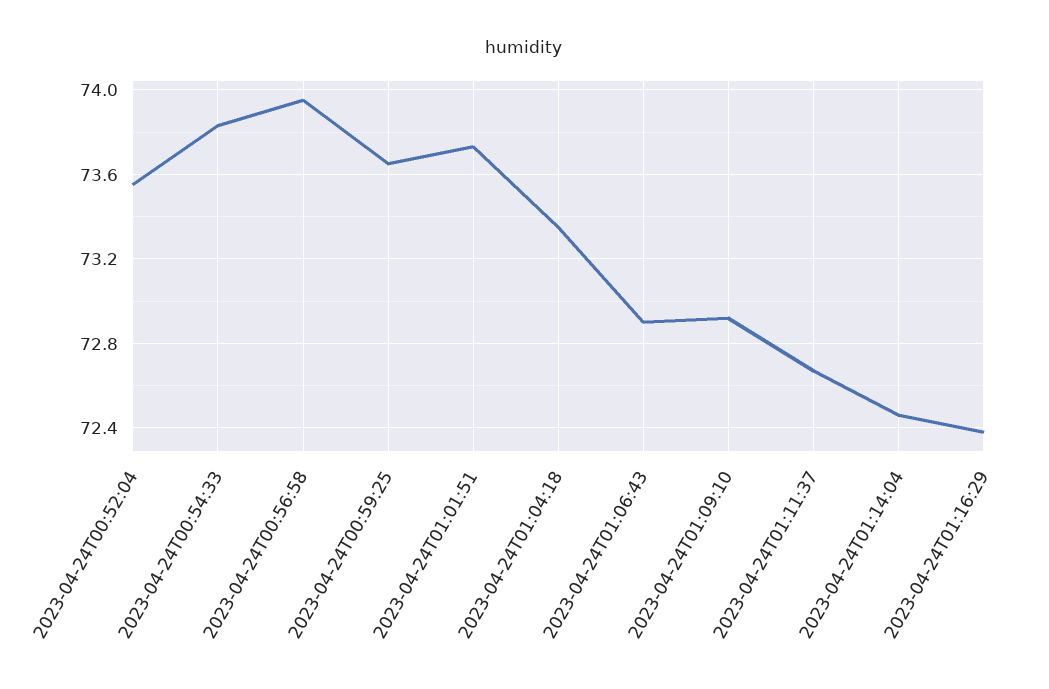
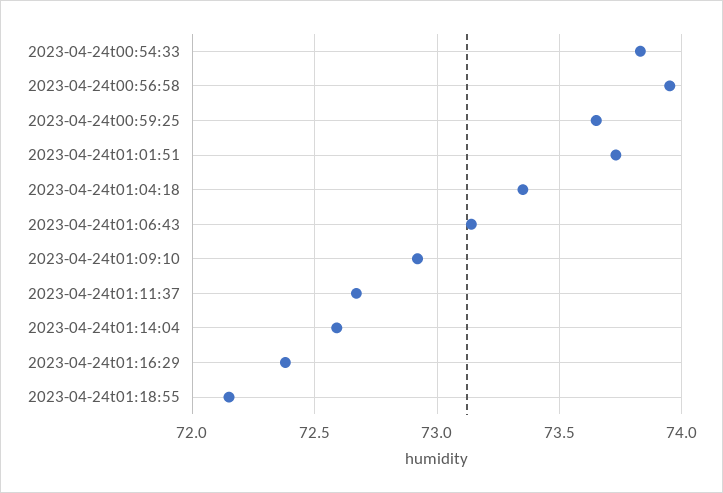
2023-04-24T00:52:04: 73.55 -> none
2023-04-24T01:06:43: 72.9 -> 73.15
2023-04-24T01:14:04: 72.45 -> 72.6
2023-04-24t01:18:55: none -> 72.15

